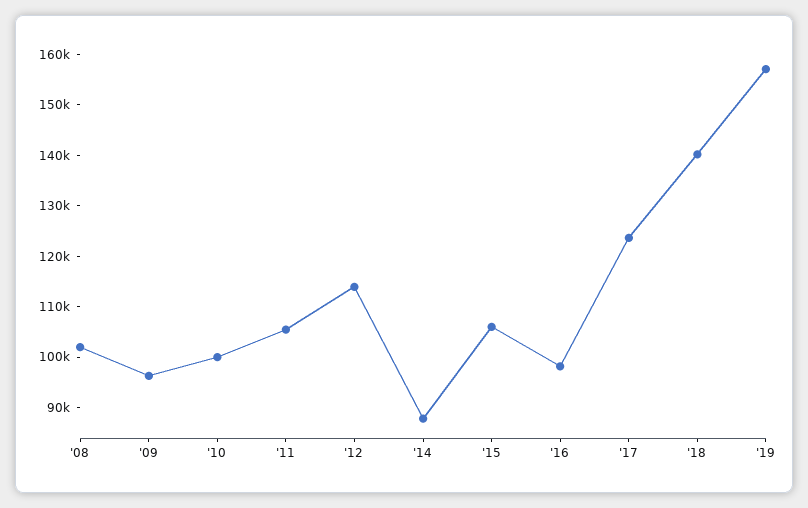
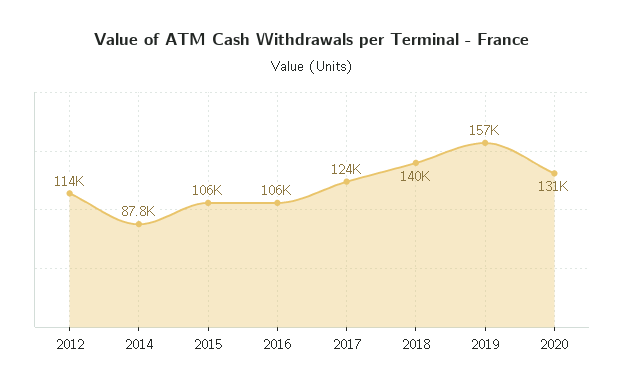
'08: 102000 -> none
'09: 96000 -> none
'10: 100000 -> none
'11: 106000 -> none
'16: 98000 -> 106000
2020: none -> 131000

